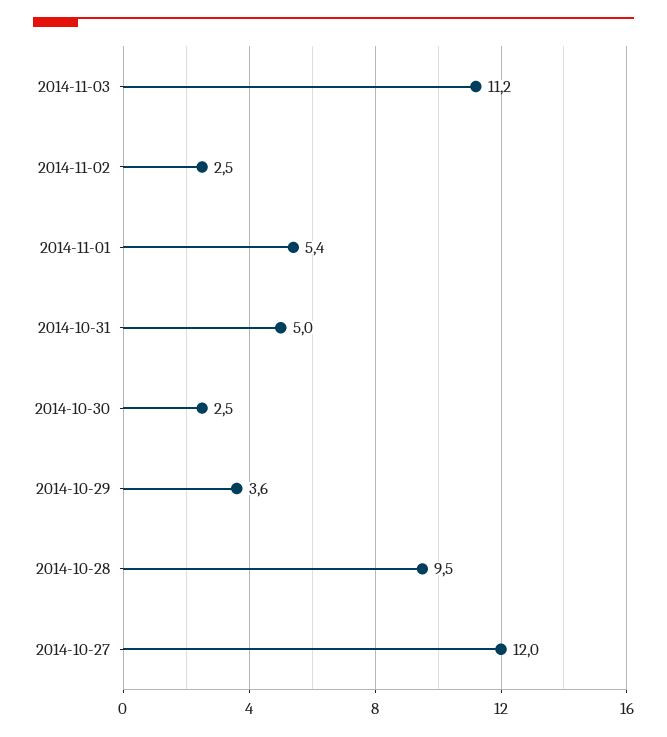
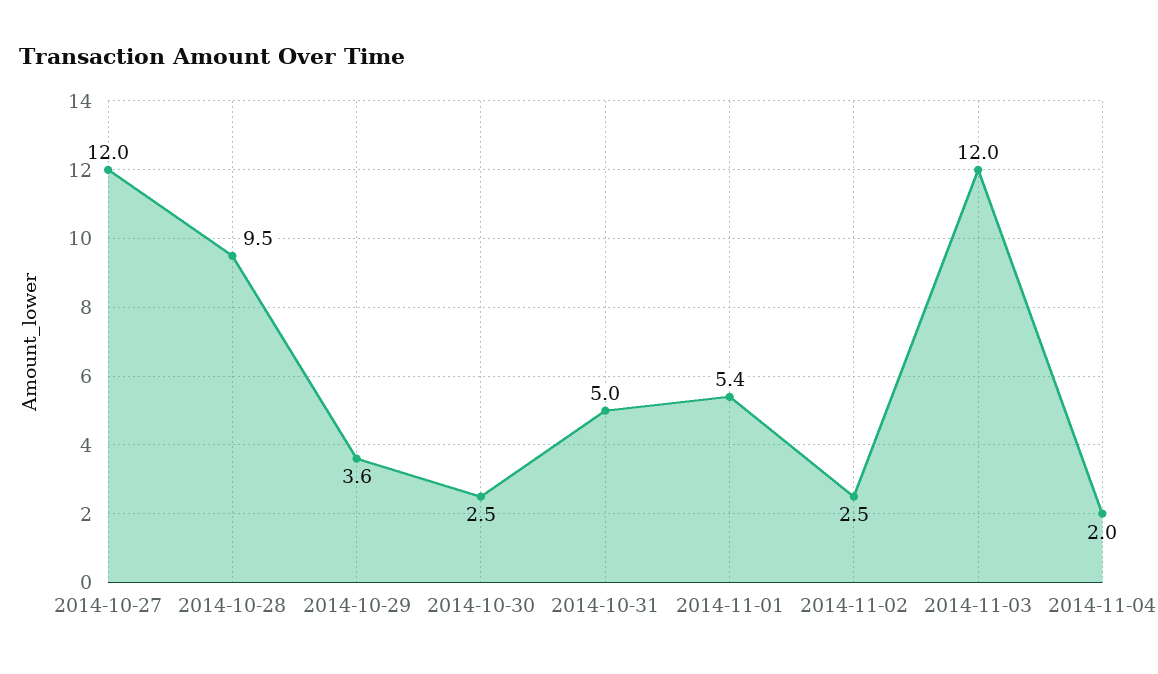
2014-11-03: 11.2 -> 12
2014-11-04: none -> 2

